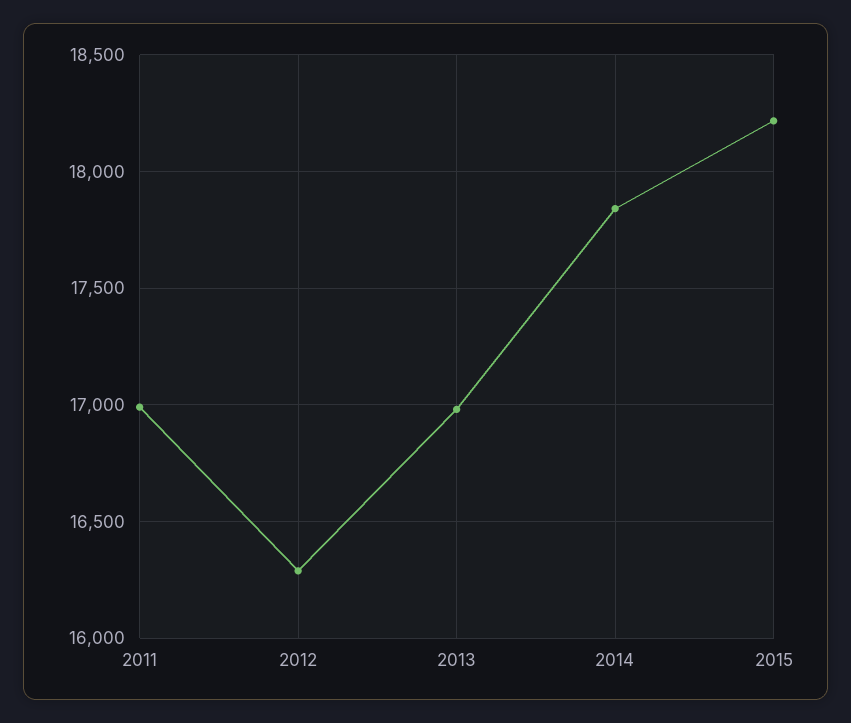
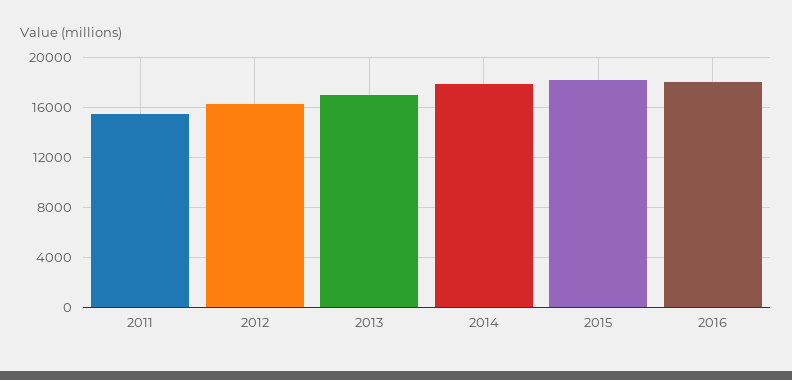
2011: 17000 -> 15500
2016: none -> 18000

